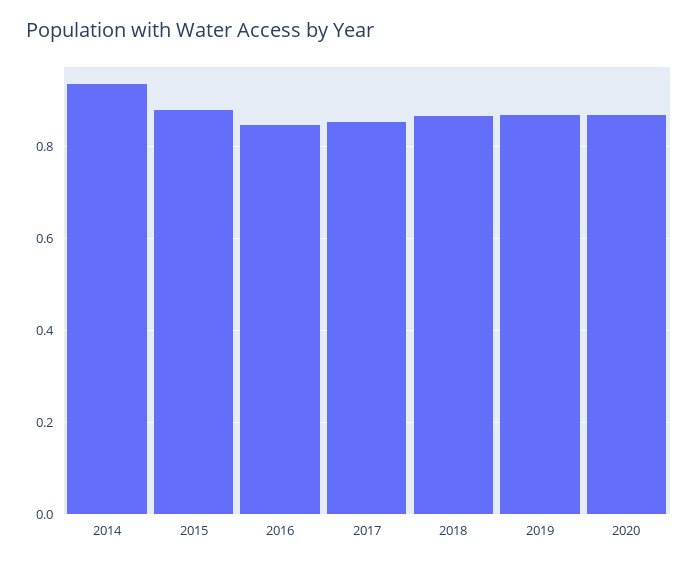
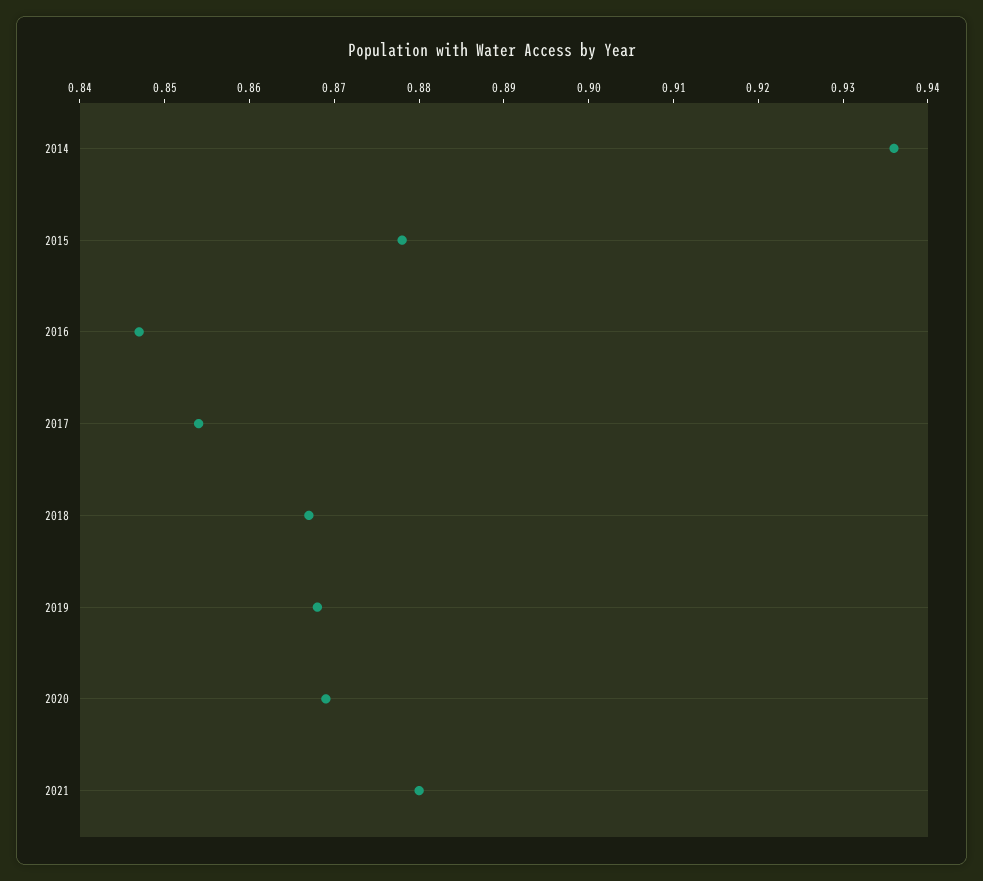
2021: none -> 0.88

